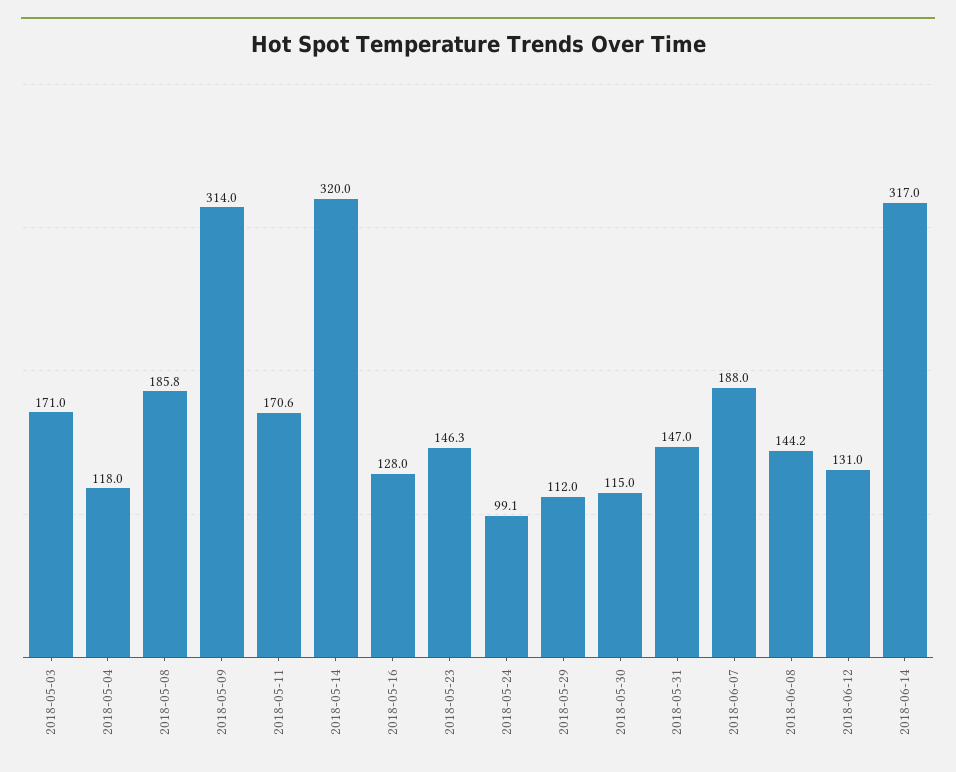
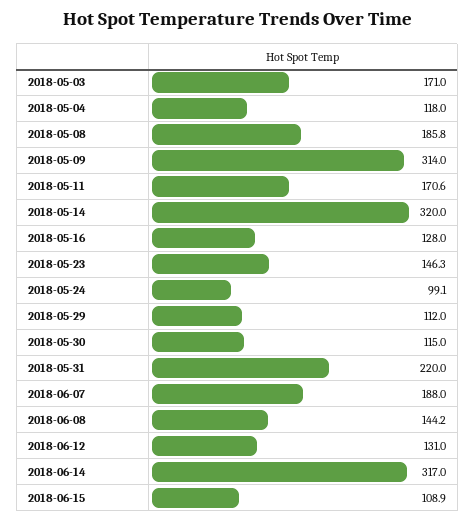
2018-05-31: 147 -> 220
2018-06-15: none -> 108.9

